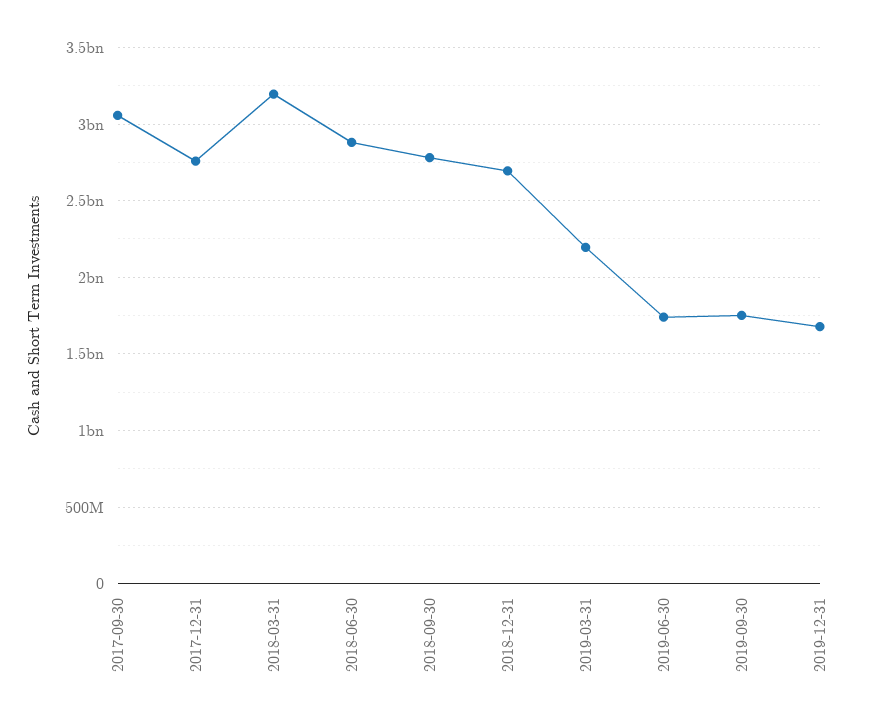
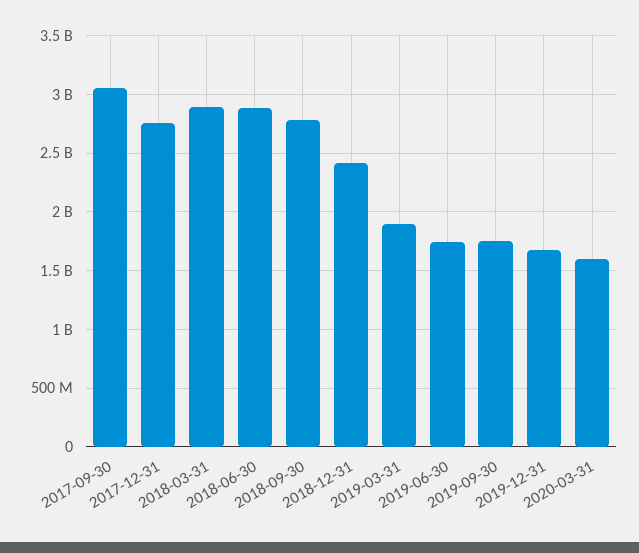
2018-03-31: 3200000000 -> 2900000000
2018-12-31: 2700000000 -> 2400000000
2019-03-31: 2200000000 -> 1900000000
2020-03-31: none -> 1600000000

